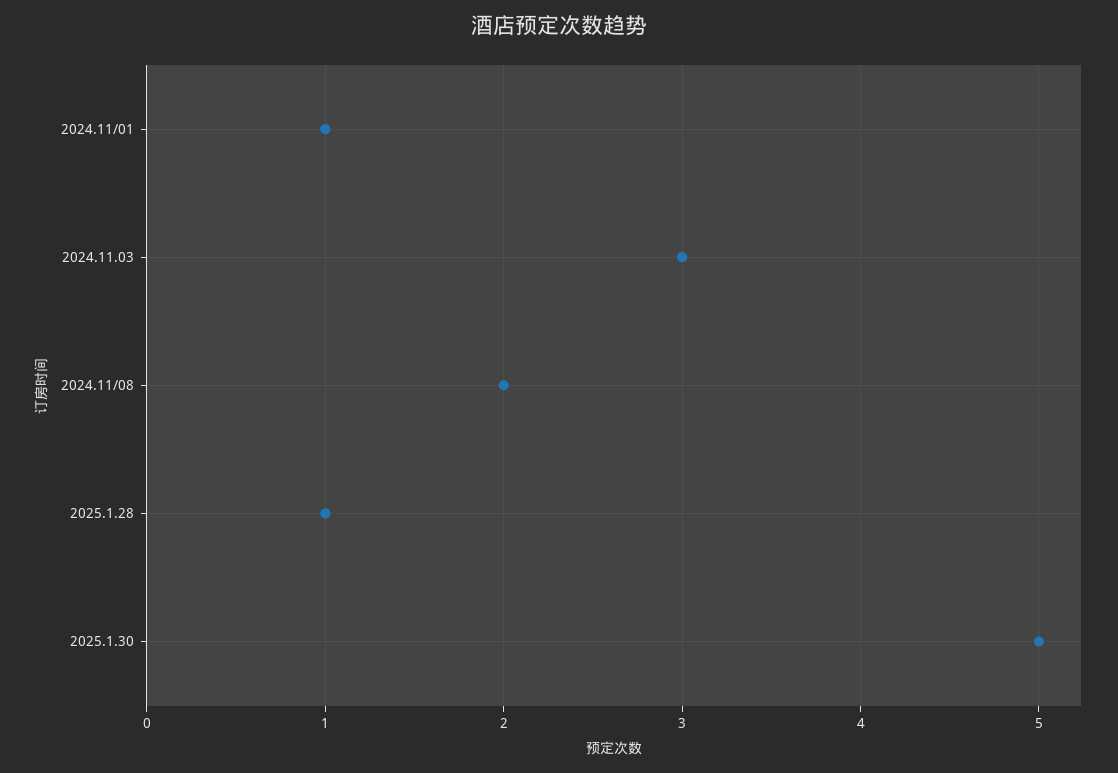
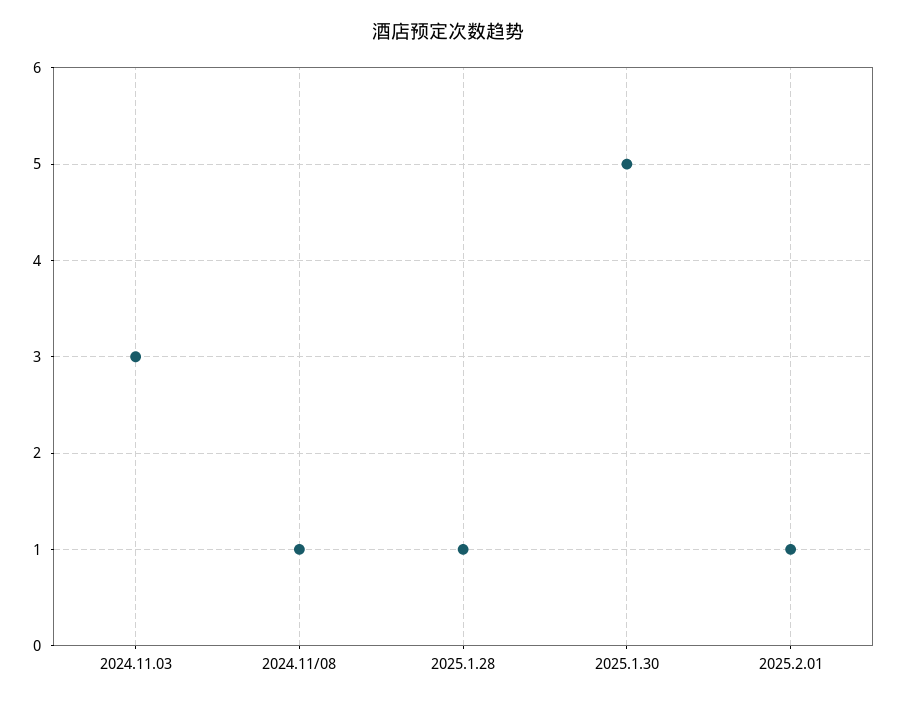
2024.11/01: 1 -> none
2024.11/08: 2 -> 1
2025.2.01: none -> 1

